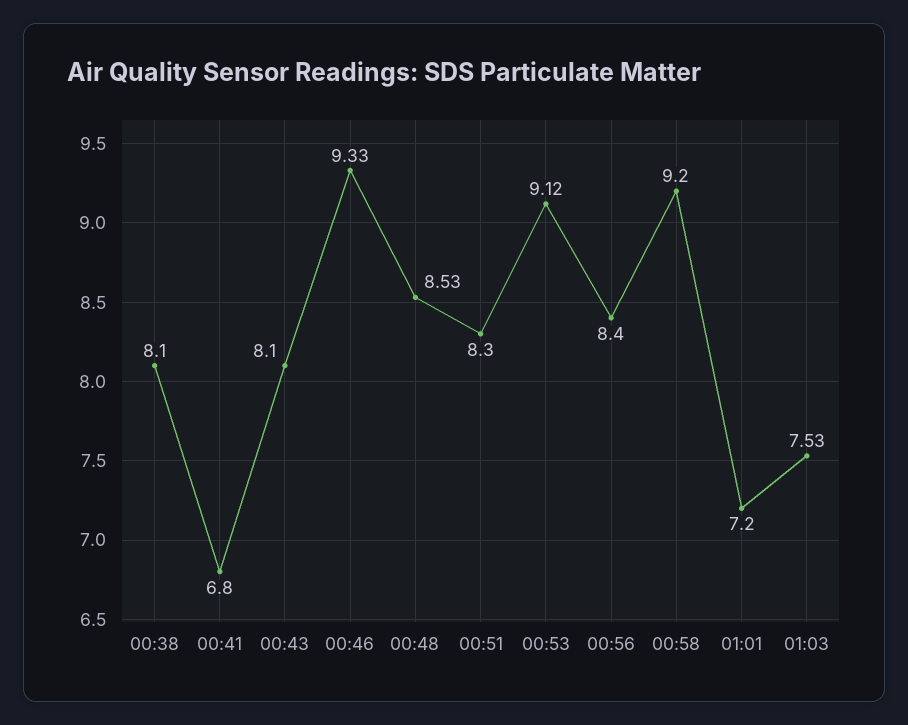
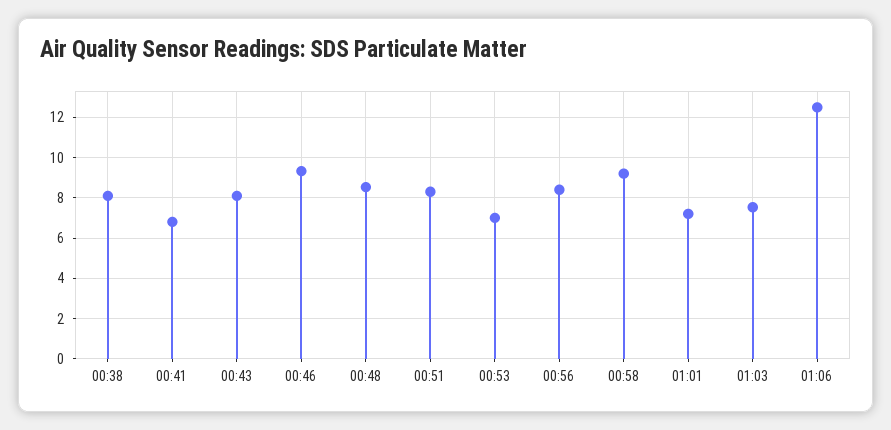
00:53: 9.12 -> 7
01:06: none -> 12.5

